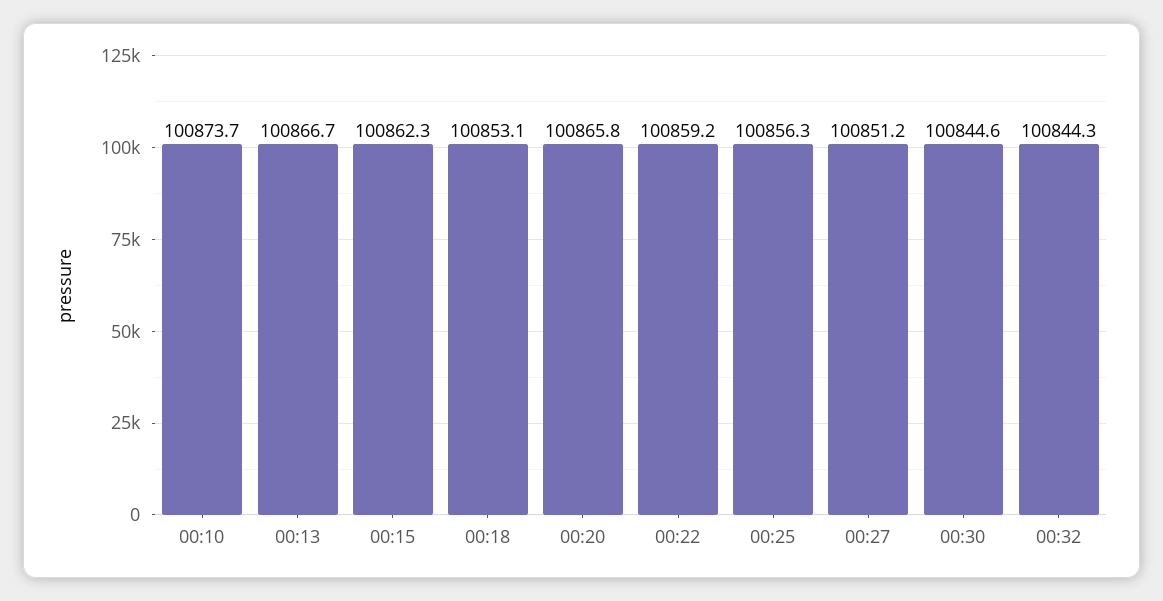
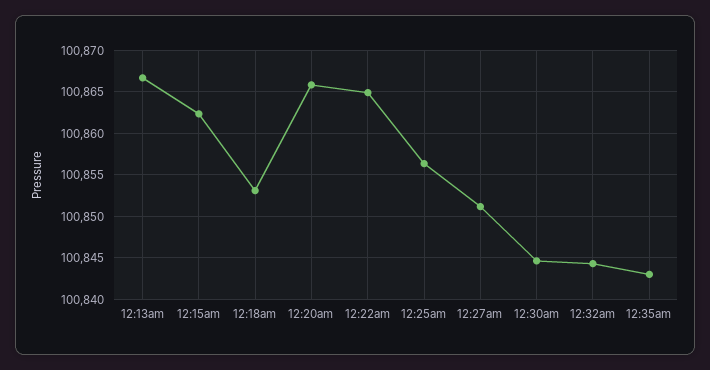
00:10: 100873.7 -> none
00:22: 100859.2 -> 100865
12:35am: none -> 100843

